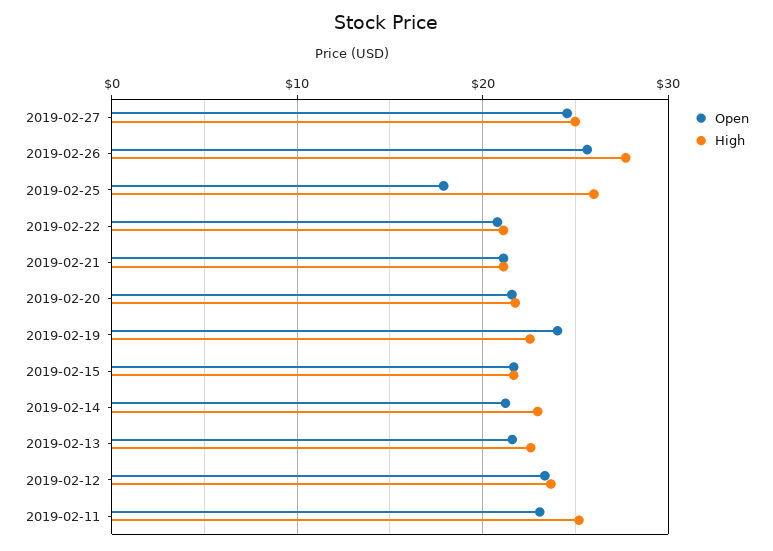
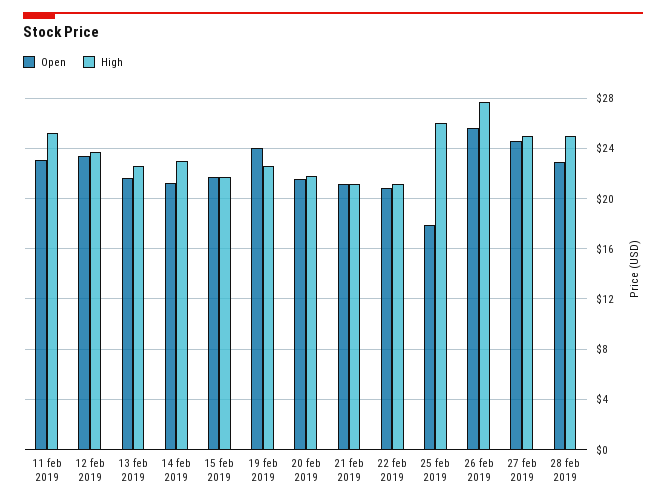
Open, 28 feb 2019: none -> 23
High, 28 feb 2019: none -> 25

